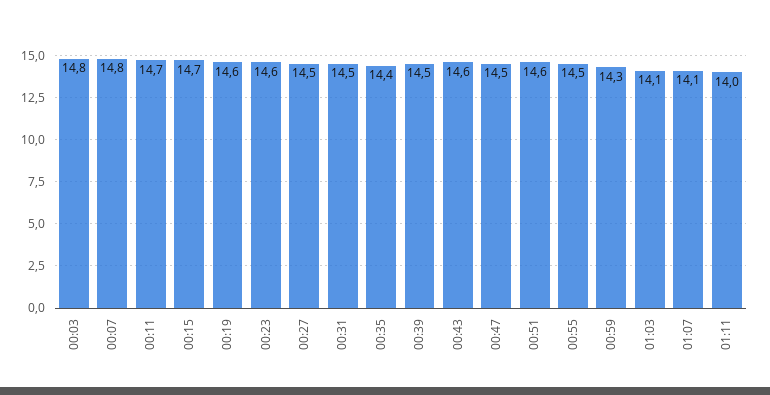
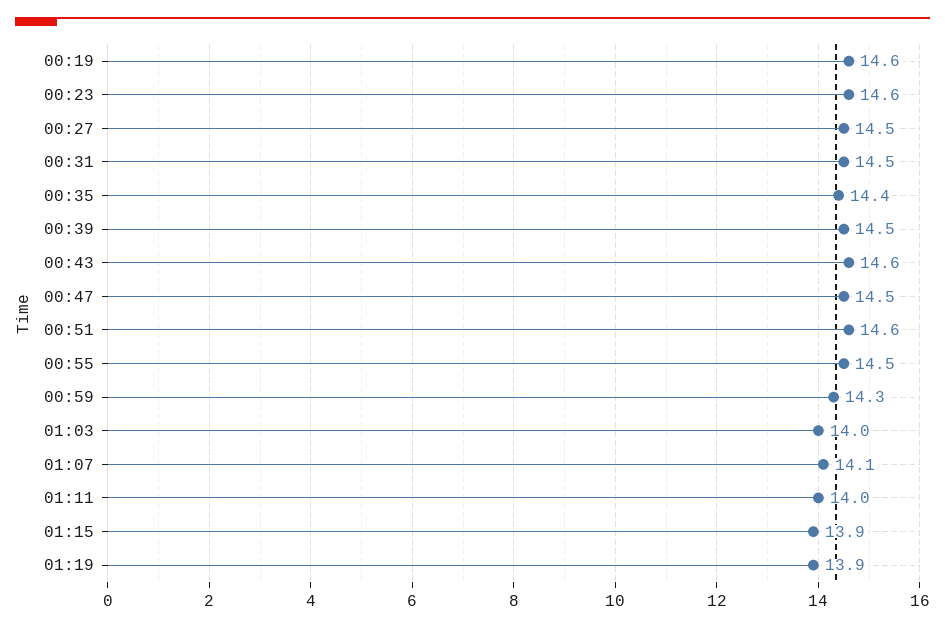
00:03: 14.8 -> none
00:07: 14.8 -> none
00:11: 14.7 -> none
00:15: 14.7 -> none
01:03: 14.1 -> 14
01:15: none -> 13.9
01:19: none -> 13.9

